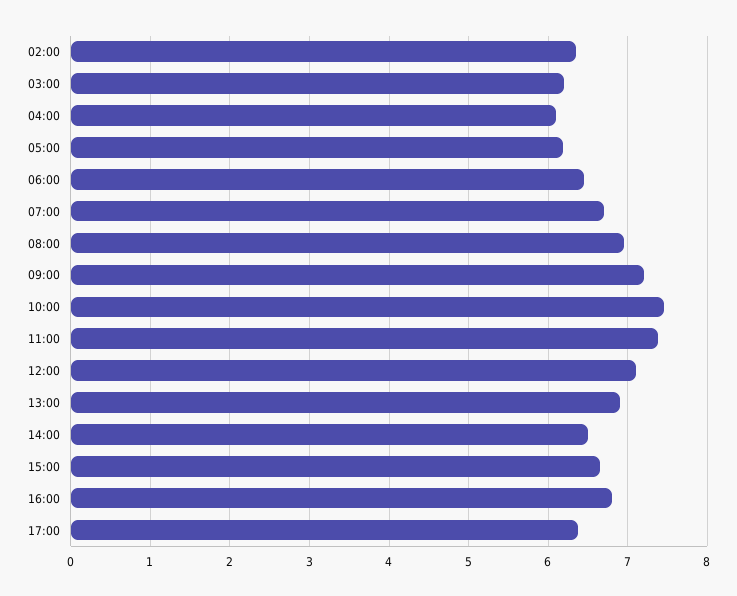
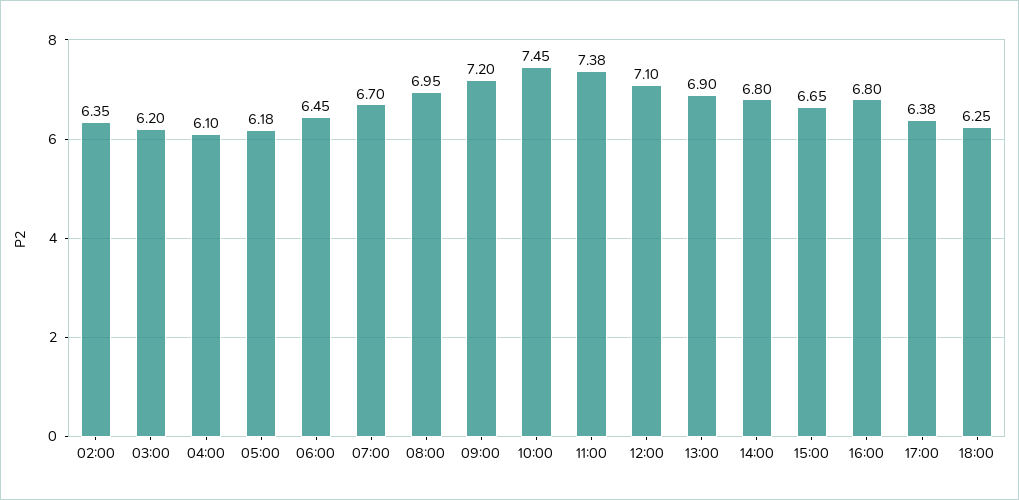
14:00: 6.5 -> 6.8
18:00: none -> 6.25

